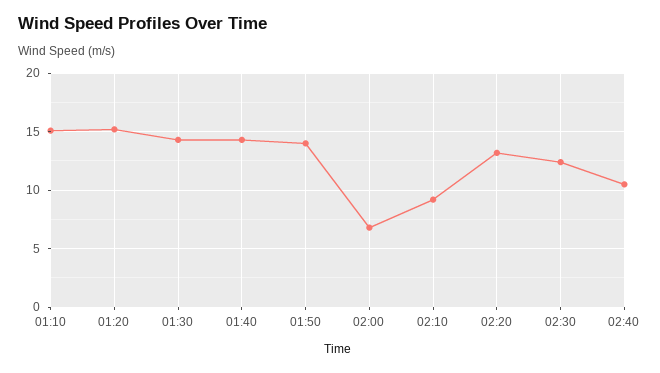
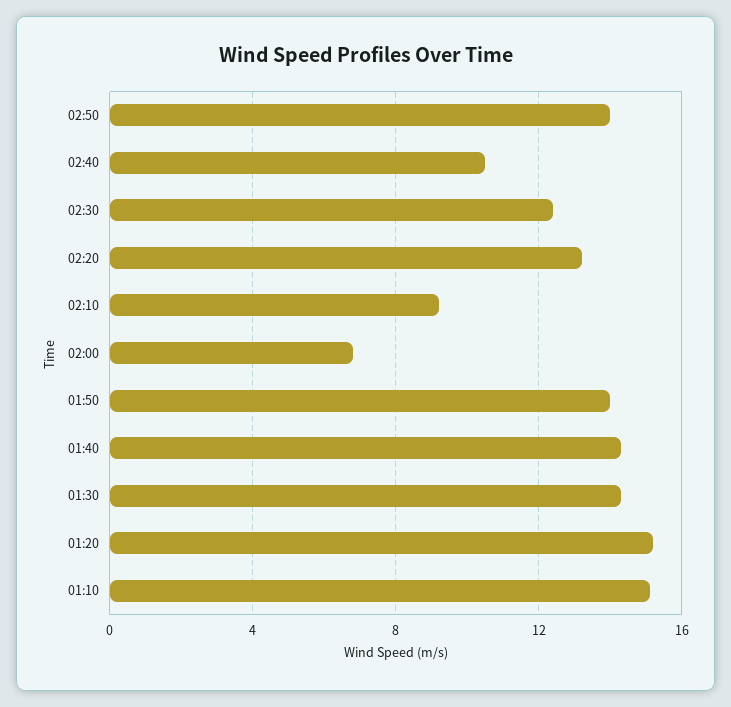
02:50: none -> 14

